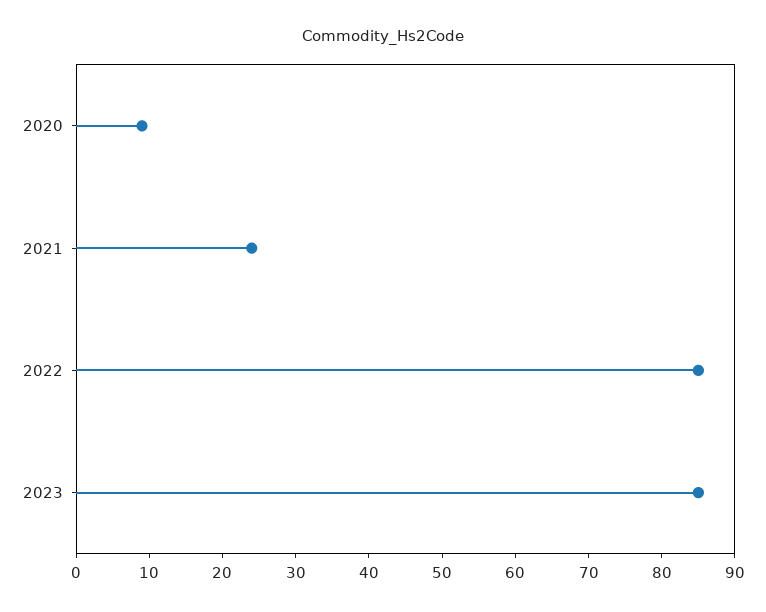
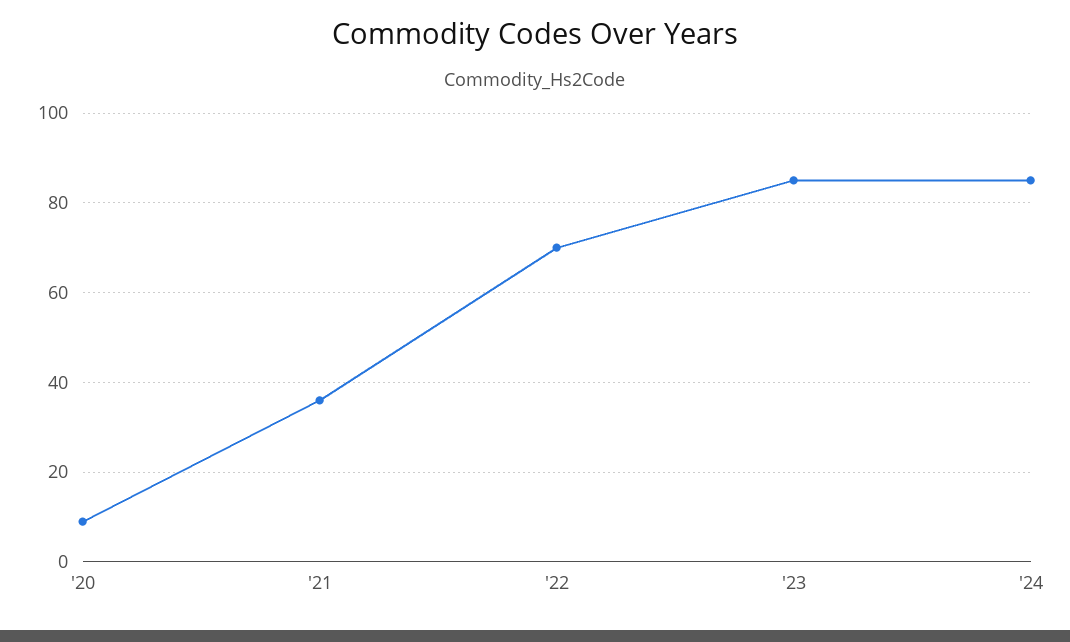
2021: 25 -> 35
2022: 85 -> 70
'24: none -> 85

